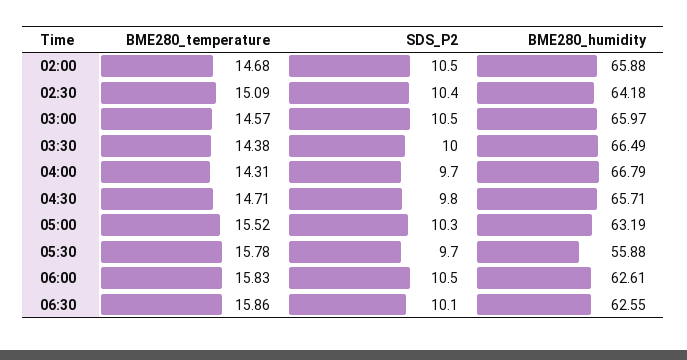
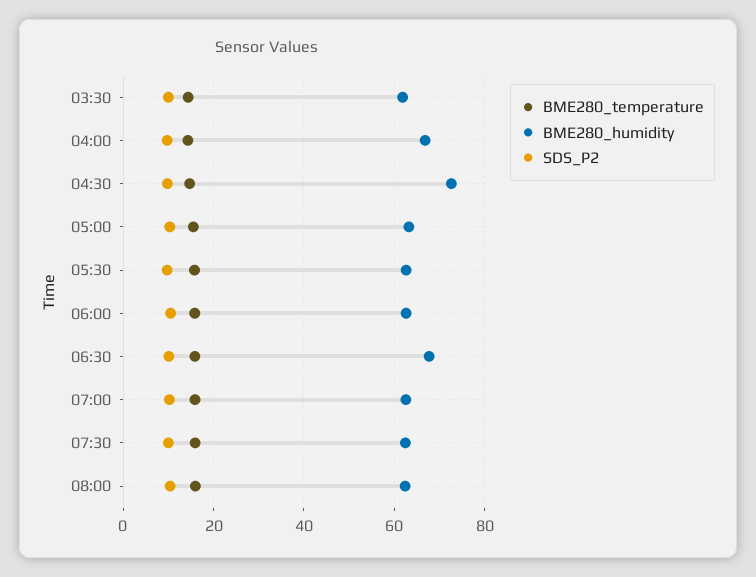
BME280_temperature, 02:00: 14.68 -> none
SDS_P2, 02:00: 10.5 -> none
BME280_humidity, 02:00: 65.88 -> none
BME280_temperature, 02:30: 15.09 -> none
SDS_P2, 02:30: 10.4 -> none
BME280_humidity, 02:30: 64.18 -> none
BME280_temperature, 03:00: 14.57 -> none
SDS_P2, 03:00: 10.5 -> none
BME280_humidity, 03:00: 65.97 -> none
BME280_humidity, 03:30: 66.49 -> 62
BME280_humidity, 04:30: 65.71 -> 72
BME280_humidity, 05:30: 55.88 -> 62
BME280_humidity, 06:30: 62.55 -> 68
BME280_temperature, 07:00: none -> 16
BME280_humidity, 07:00: none -> 62
SDS_P2, 07:00: none -> 10
BME280_temperature, 07:30: none -> 16
BME280_humidity, 07:30: none -> 62
SDS_P2, 07:30: none -> 10
BME280_temperature, 08:00: none -> 16
BME280_humidity, 08:00: none -> 62
SDS_P2, 08:00: none -> 10

